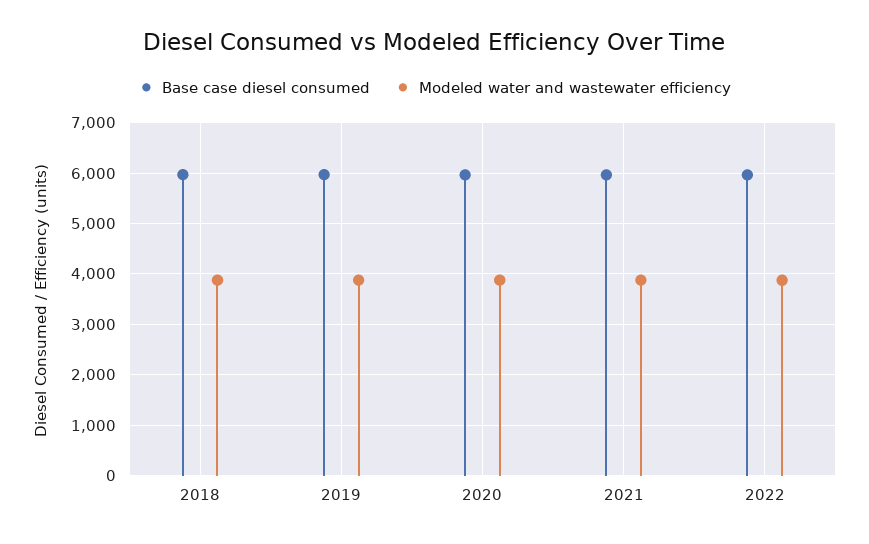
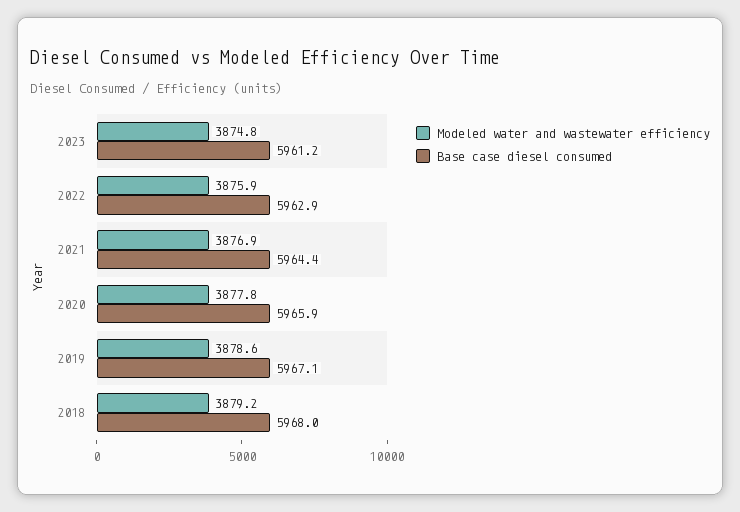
Modeled water and wastewater efficiency, 2023: none -> 3874.8
Base case diesel consumed, 2023: none -> 5961.2

